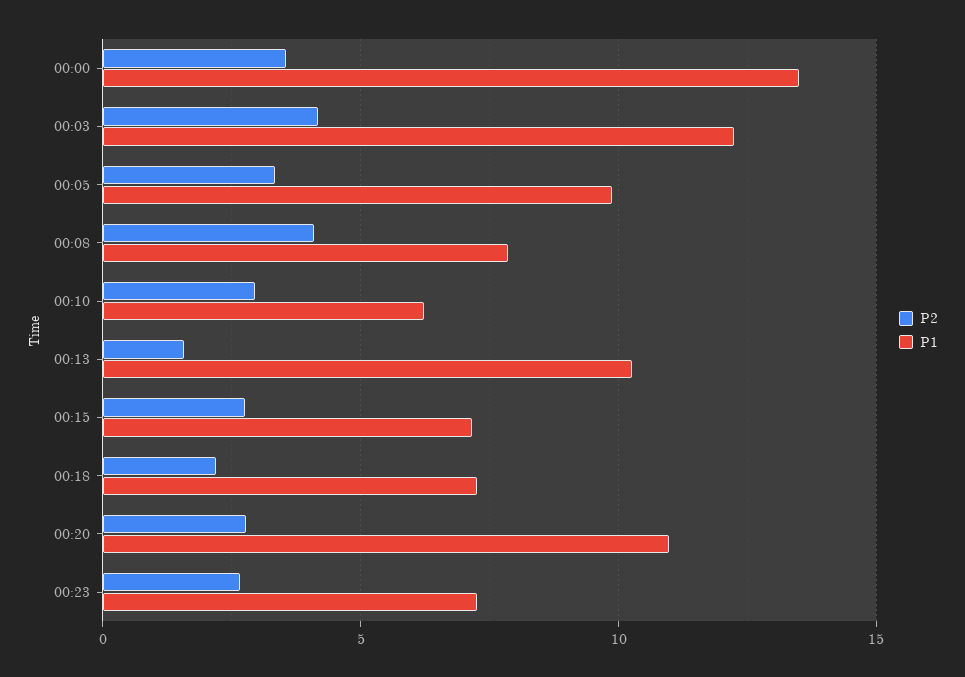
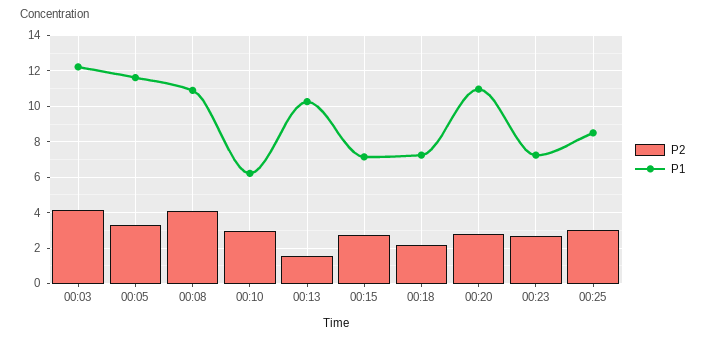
P2, 00:00: 3.5 -> none
P1, 00:00: 13.5 -> none
P1, 00:05: 10 -> 11.5
P1, 00:08: 8 -> 11
P2, 00:25: none -> 3
P1, 00:25: none -> 8.5

